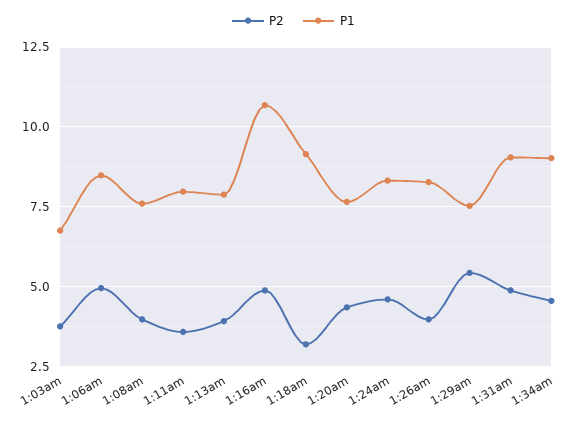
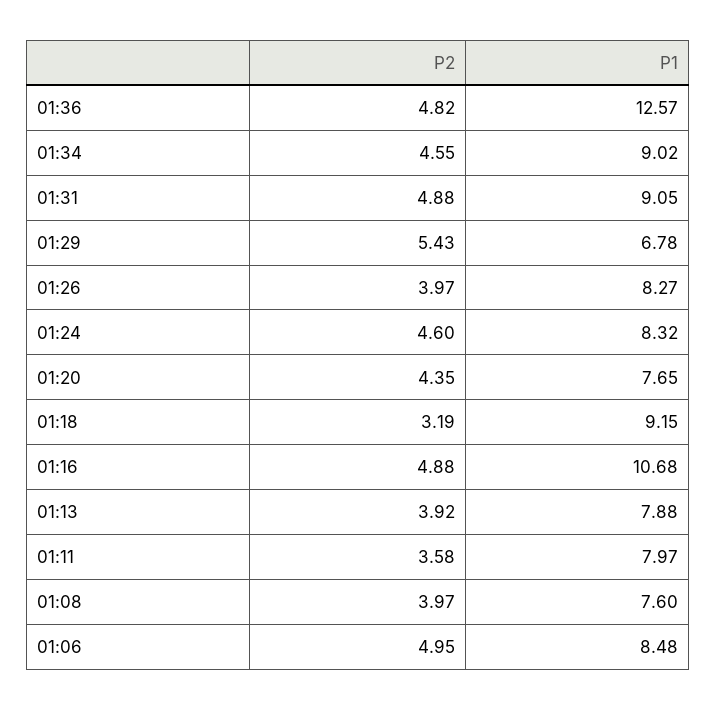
P2, 1:03am: 3.75 -> none
P1, 1:03am: 6.75 -> none
P1, 1:29am: 7.5 -> 6.78
P2, 01:36: none -> 4.82
P1, 01:36: none -> 12.57

